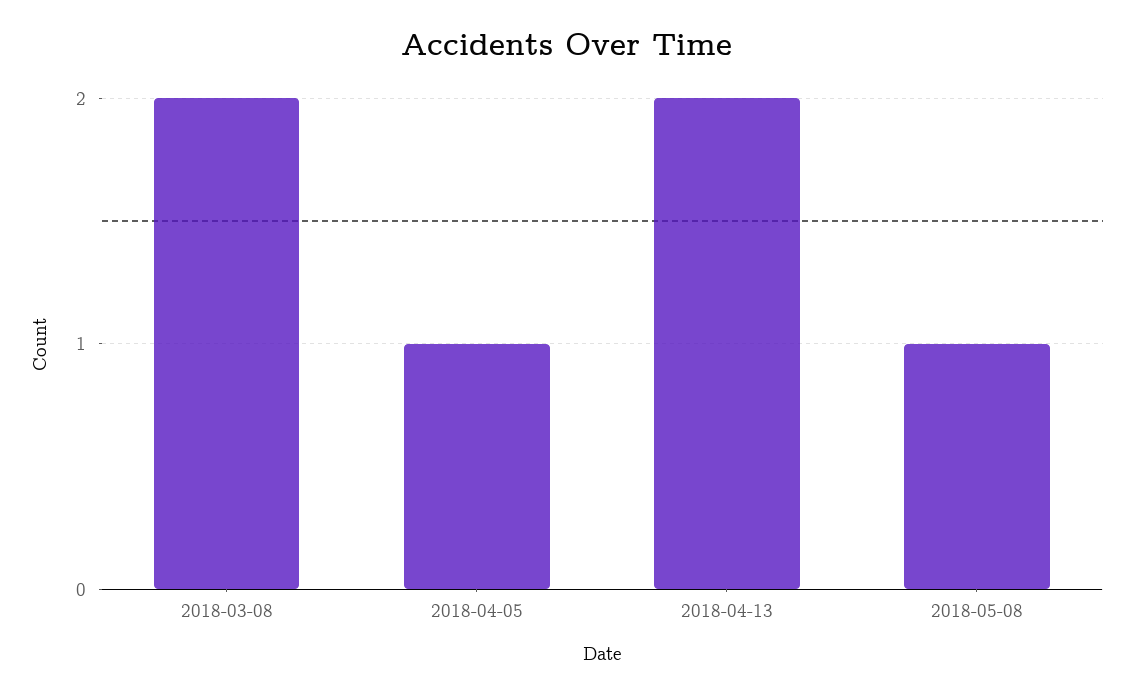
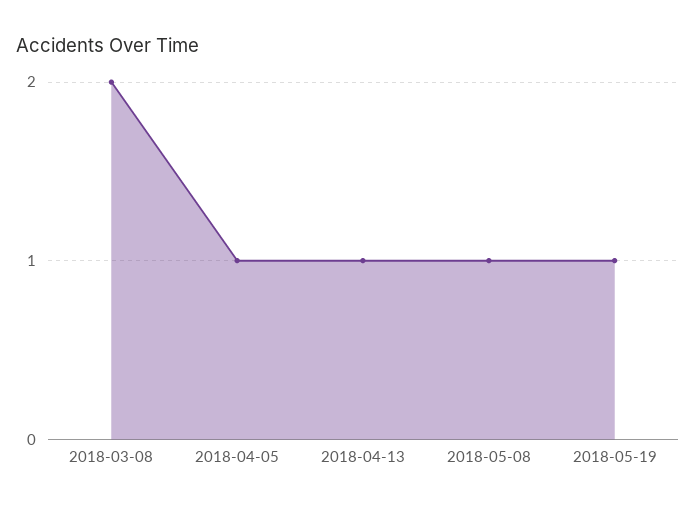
2018-04-13: 2 -> 1
2018-05-19: none -> 1

